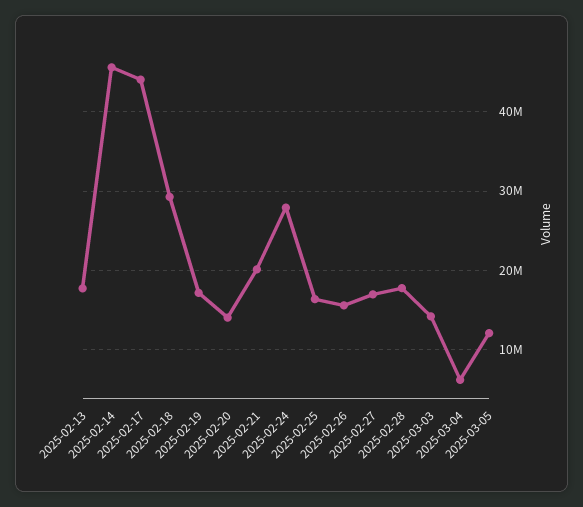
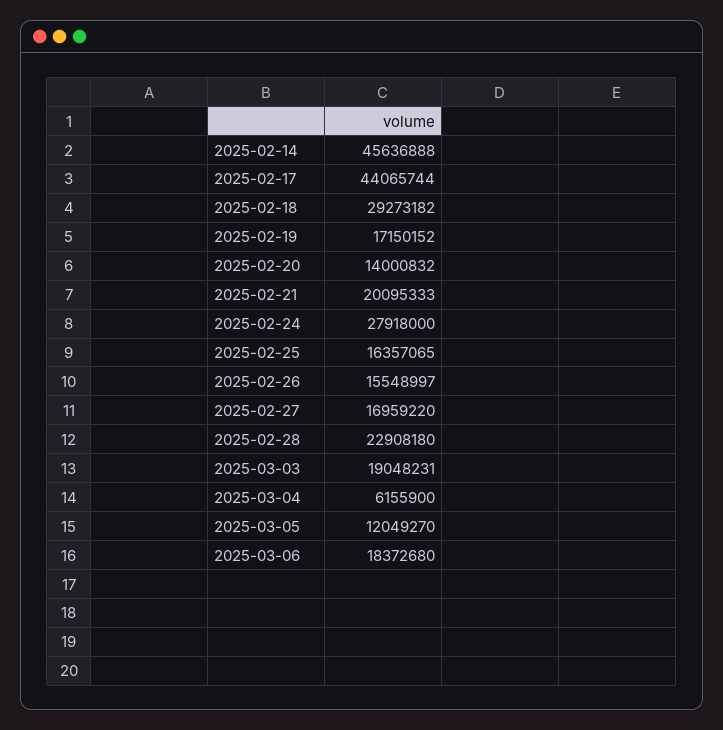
2025-02-13: 18000000 -> none
2025-02-28: 18000000 -> 22908180
2025-03-03: 14000000 -> 19048231
2025-03-06: none -> 18372680

